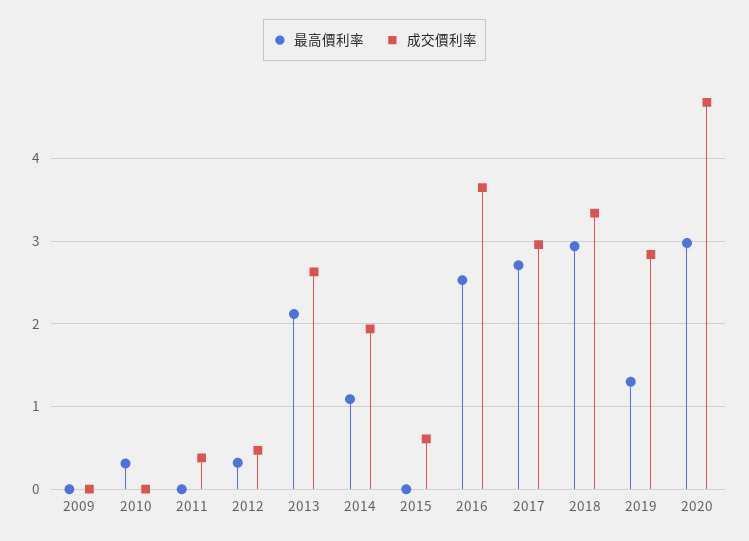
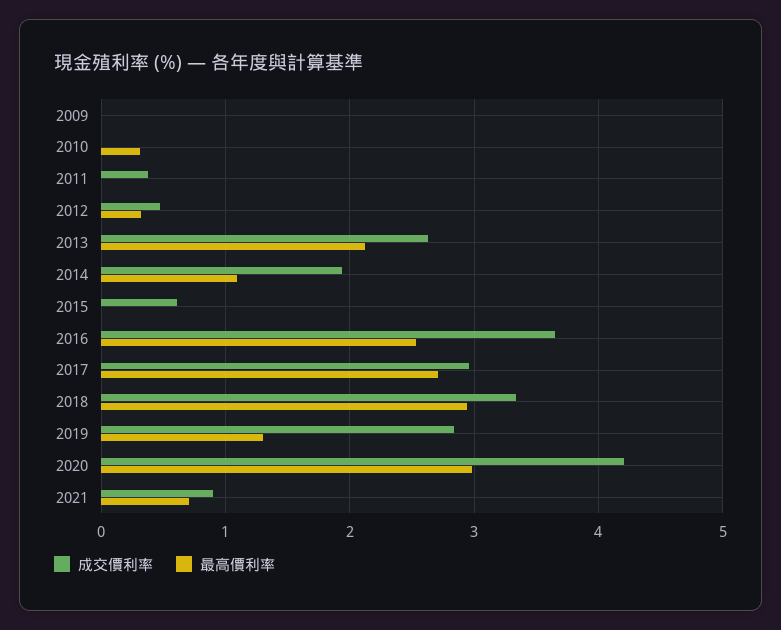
成交價利率, 2020: 4.7 -> 4.2
成交價利率, 2021: none -> 0.9
最高價利率, 2021: none -> 0.7

